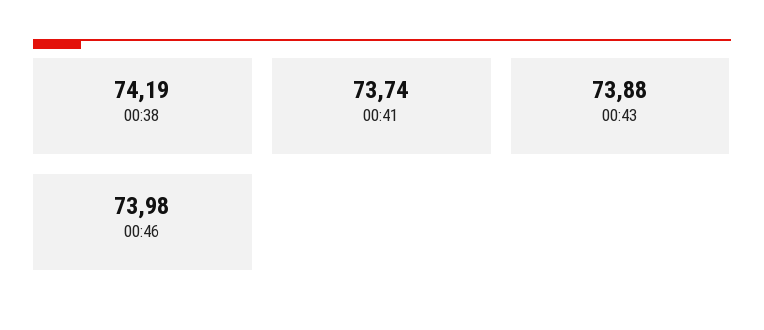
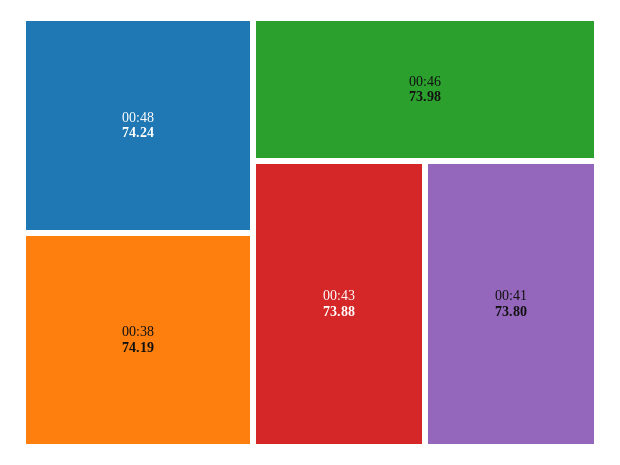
00:41: 73.74 -> 73.8
00:48: none -> 74.24

